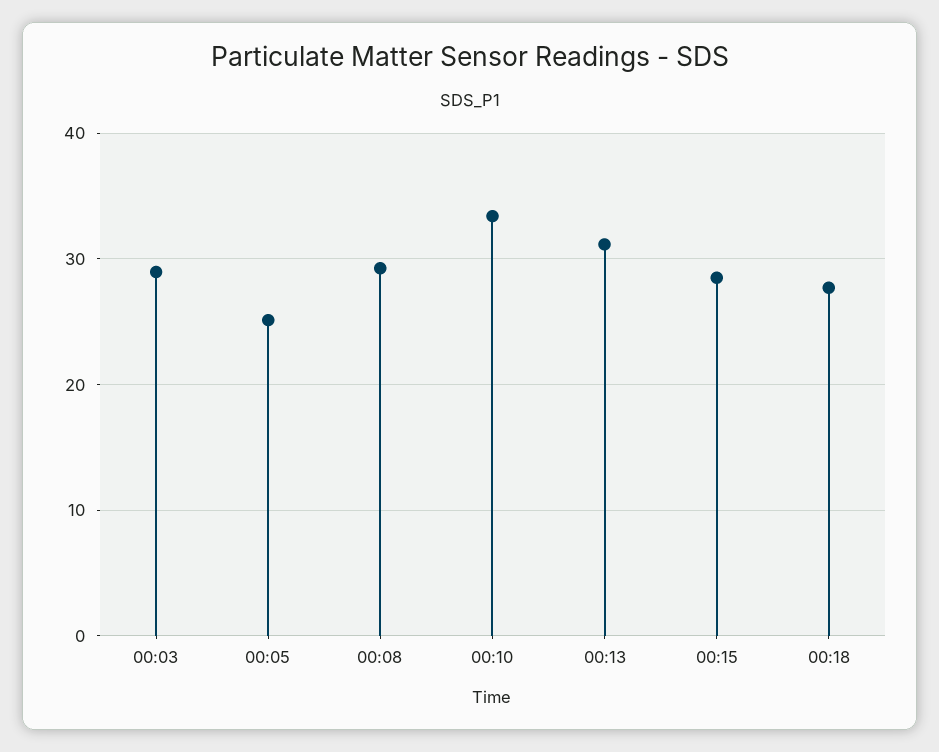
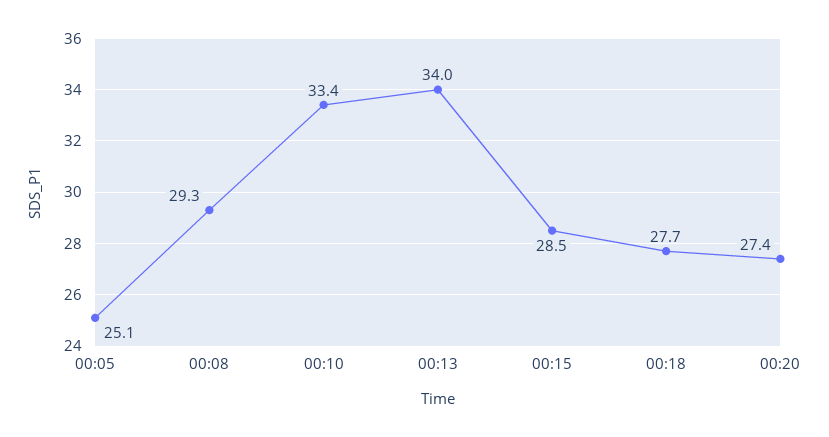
00:03: 29 -> none
00:13: 31 -> 34
00:20: none -> 27.4

